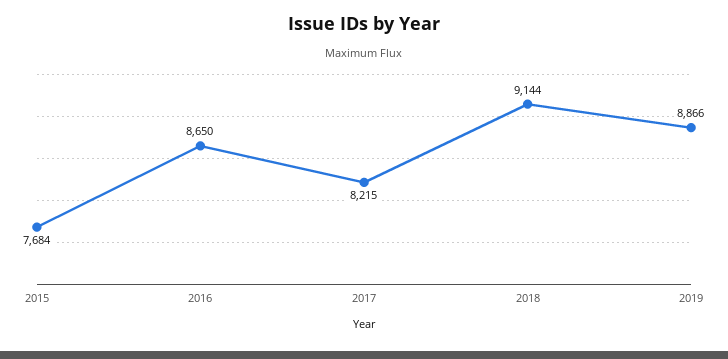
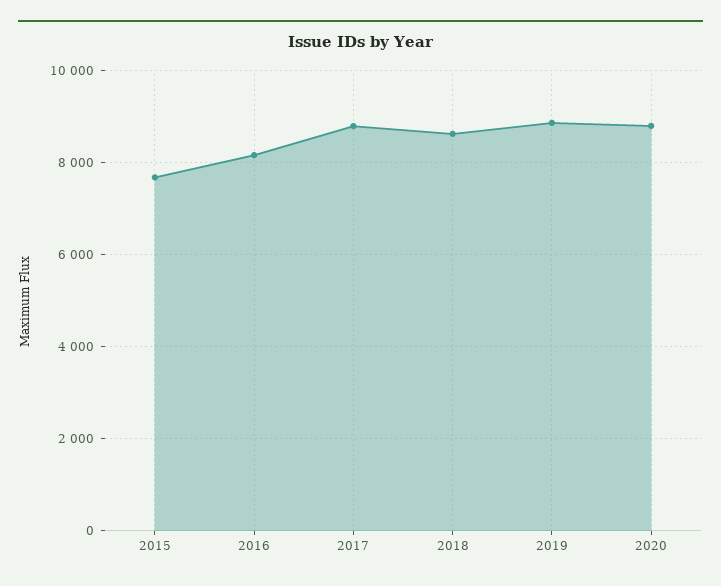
2016: 8650 -> 8200
2017: 8215 -> 8800
2018: 9144 -> 8600
2020: none -> 8800

